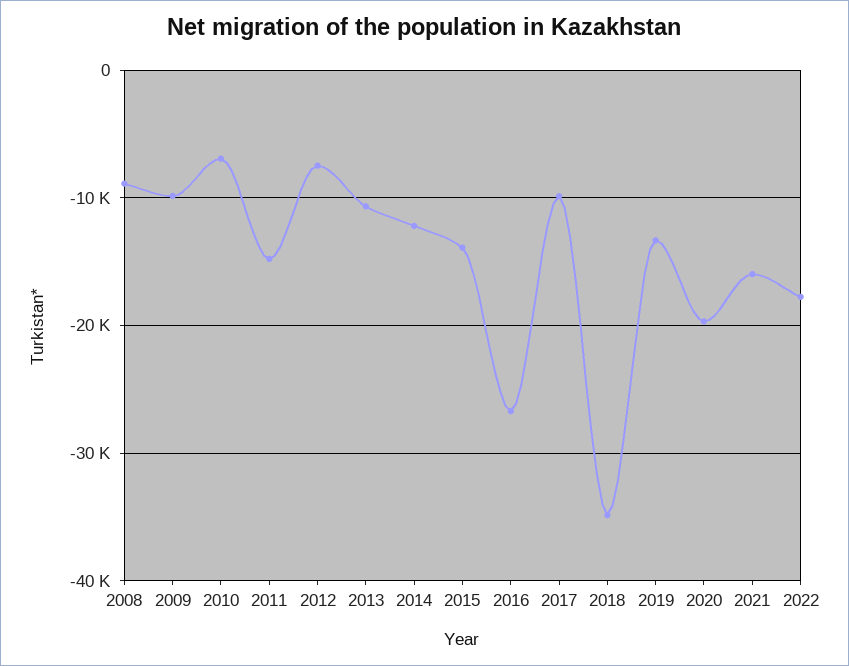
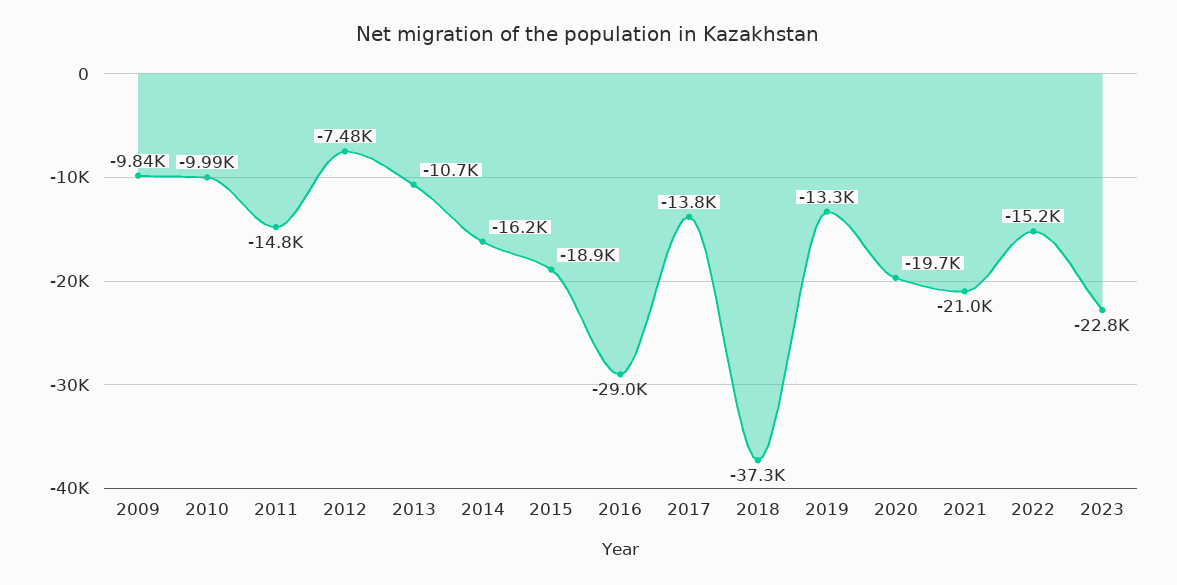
2008: -9000 -> none
2010: -7000 -> -9990
2014: -12000 -> -16200
2015: -14000 -> -18900
2016: -27000 -> -29000
2017: -10000 -> -13800
2018: -35000 -> -37300
2021: -16000 -> -21000
2022: -18000 -> -15200
2023: none -> -22800

